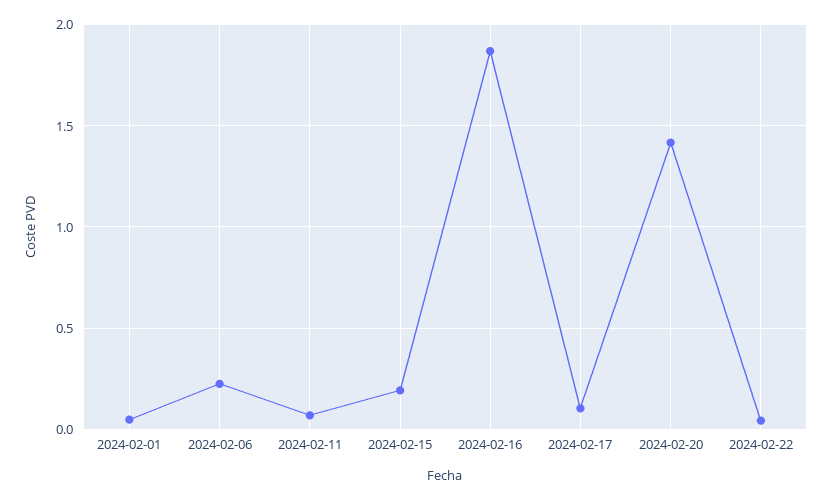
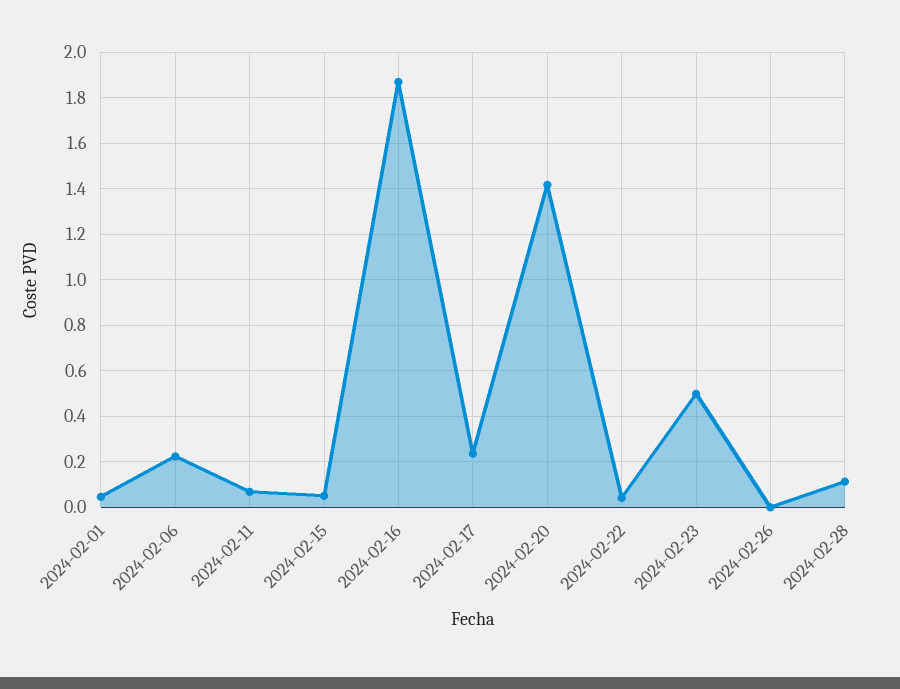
2024-02-15: 0.2 -> 0.05
2024-02-17: 0.1 -> 0.25
2024-02-23: none -> 0.5
2024-02-26: none -> 0
2024-02-28: none -> 0.1

